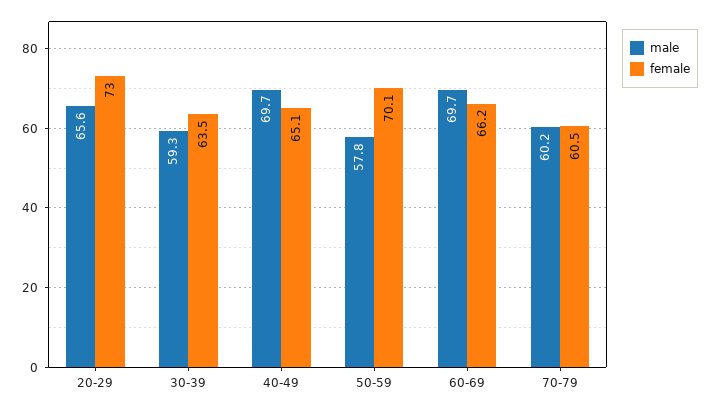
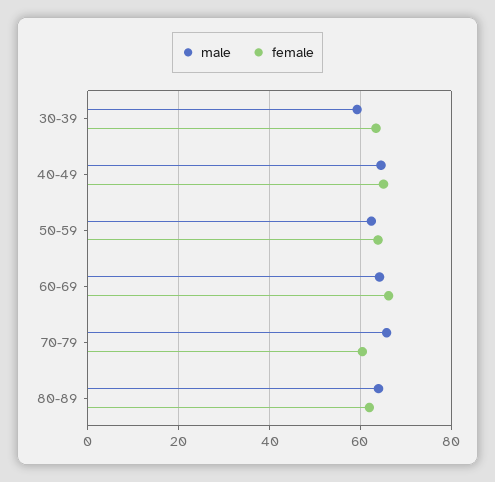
male, 20-29: 65.6 -> none
female, 20-29: 73 -> none
male, 40-49: 69.7 -> 64
male, 50-59: 57.8 -> 62
female, 50-59: 70.1 -> 64
male, 60-69: 69.7 -> 64
male, 70-79: 60.2 -> 66
male, 80-89: none -> 64
female, 80-89: none -> 62

